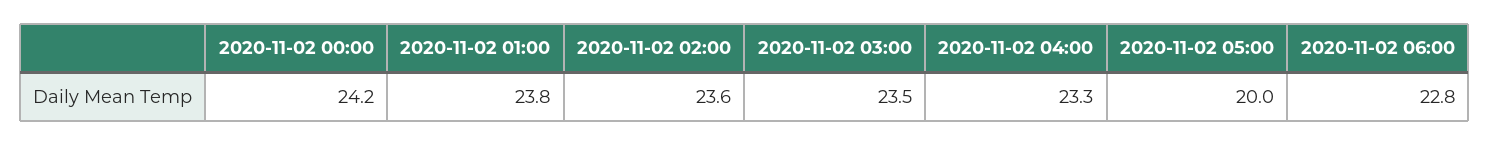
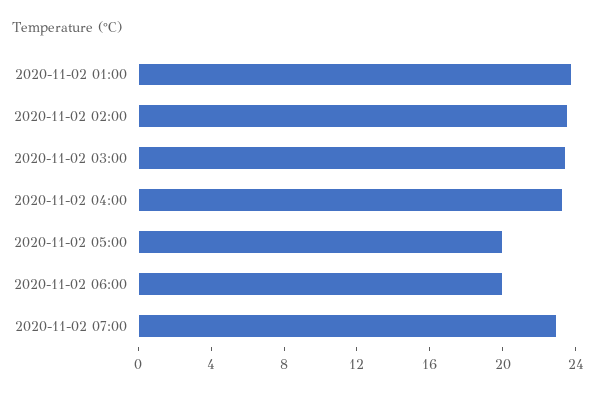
2020-11-02 00:00: 24.2 -> none
2020-11-02 06:00: 22.8 -> 20
2020-11-02 07:00: none -> 23

